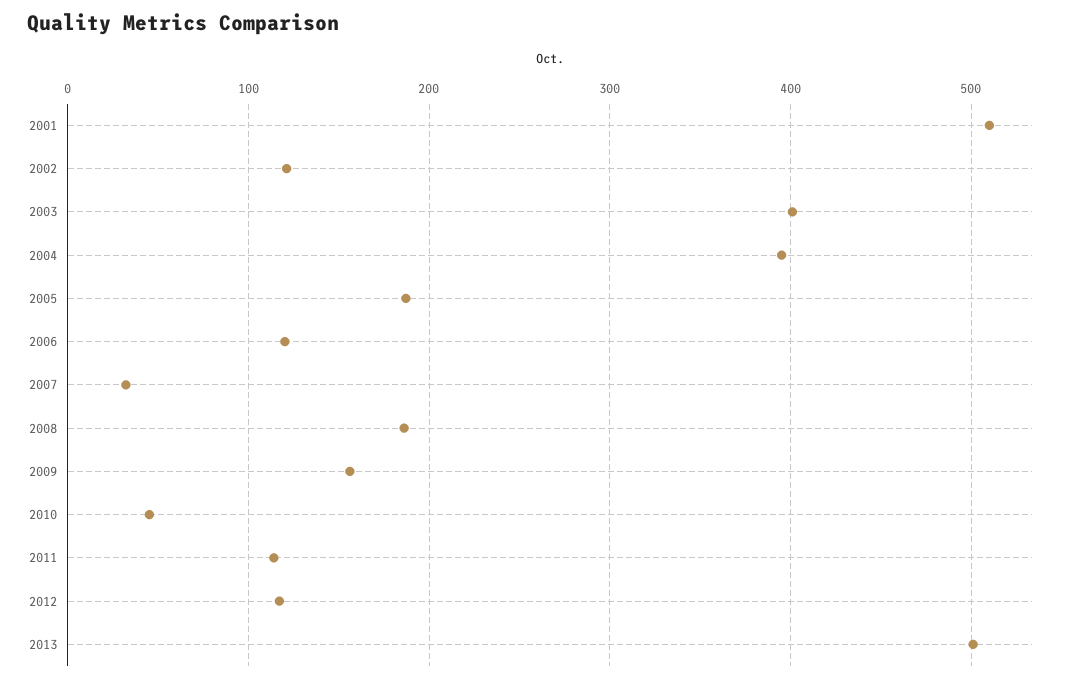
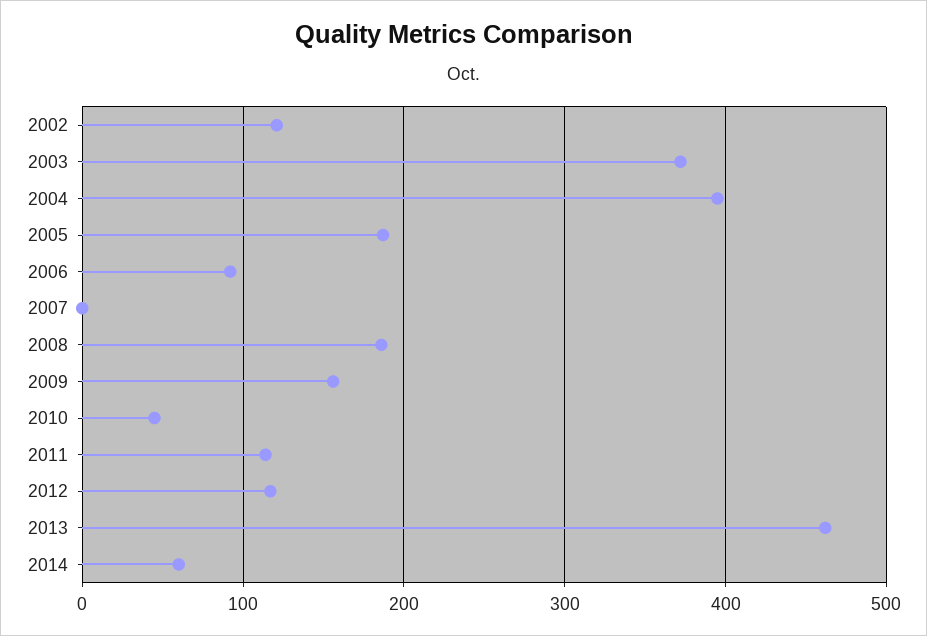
2001: 510 -> none
2003: 400 -> 370
2006: 120 -> 90
2007: 30 -> 0
2013: 500 -> 460
2014: none -> 60

